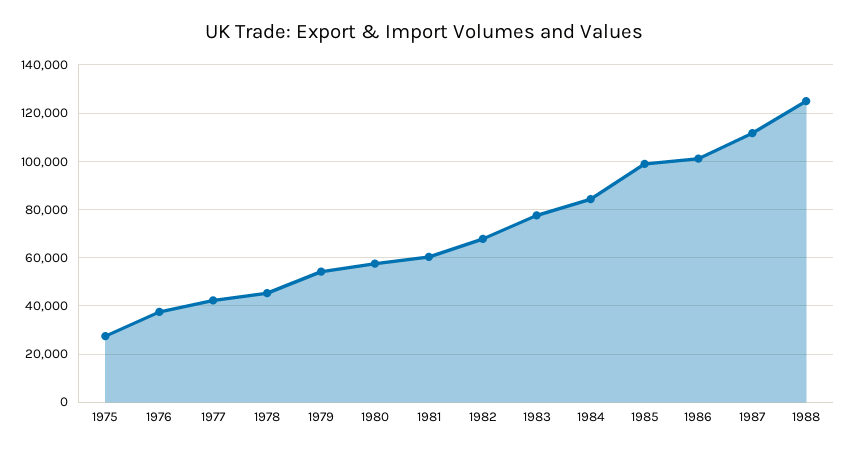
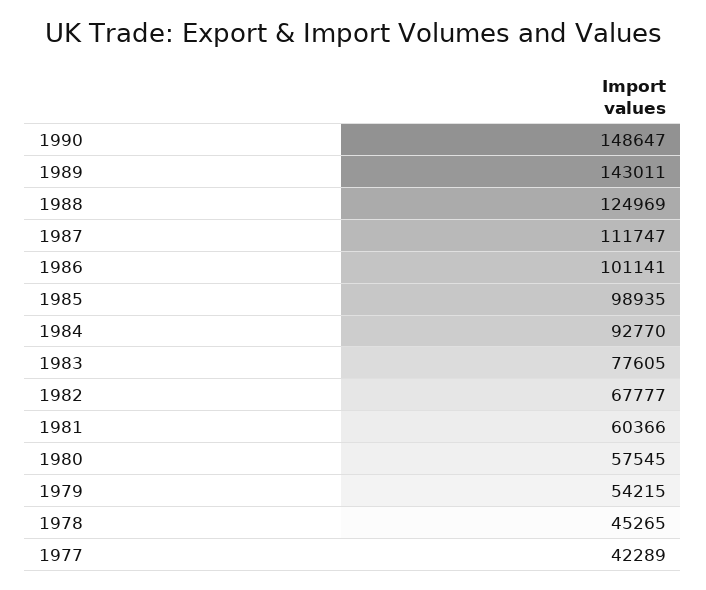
1975: 27500 -> none
1976: 37500 -> none
1984: 85000 -> 92770
1990: none -> 148647
1989: none -> 143011

